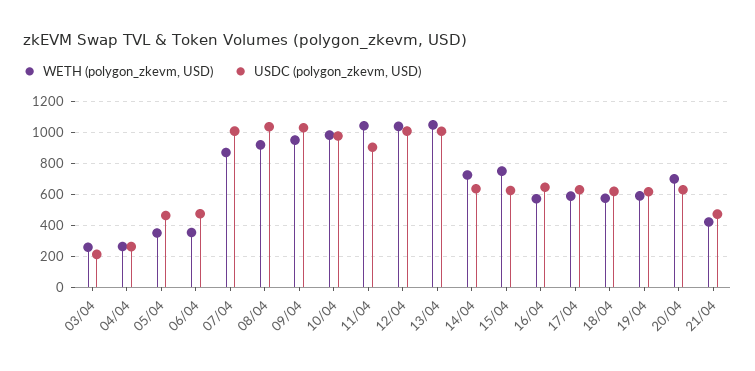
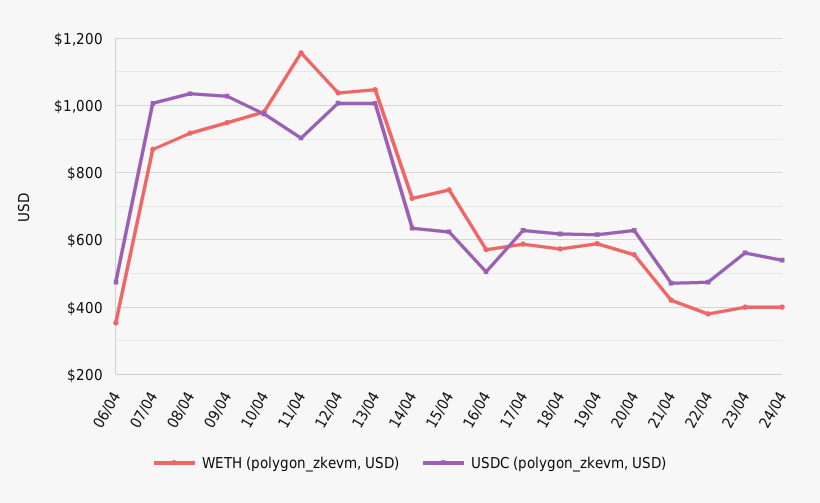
WETH (polygon_zkevm, USD), 03/04: 250 -> none
USDC (polygon_zkevm, USD), 03/04: 200 -> none
WETH (polygon_zkevm, USD), 04/04: 250 -> none
USDC (polygon_zkevm, USD), 04/04: 250 -> none
WETH (polygon_zkevm, USD), 05/04: 350 -> none
USDC (polygon_zkevm, USD), 05/04: 450 -> none
WETH (polygon_zkevm, USD), 11/04: 1050 -> 1160
USDC (polygon_zkevm, USD), 16/04: 650 -> 500
WETH (polygon_zkevm, USD), 20/04: 700 -> 560
WETH (polygon_zkevm, USD), 22/04: none -> 380
USDC (polygon_zkevm, USD), 22/04: none -> 480
WETH (polygon_zkevm, USD), 23/04: none -> 400
USDC (polygon_zkevm, USD), 23/04: none -> 560
WETH (polygon_zkevm, USD), 24/04: none -> 400
USDC (polygon_zkevm, USD), 24/04: none -> 540

